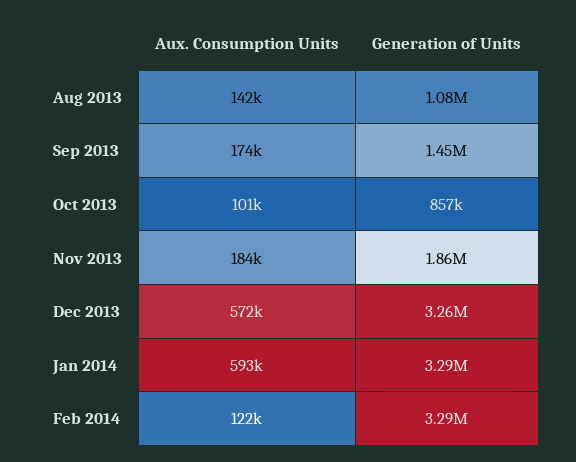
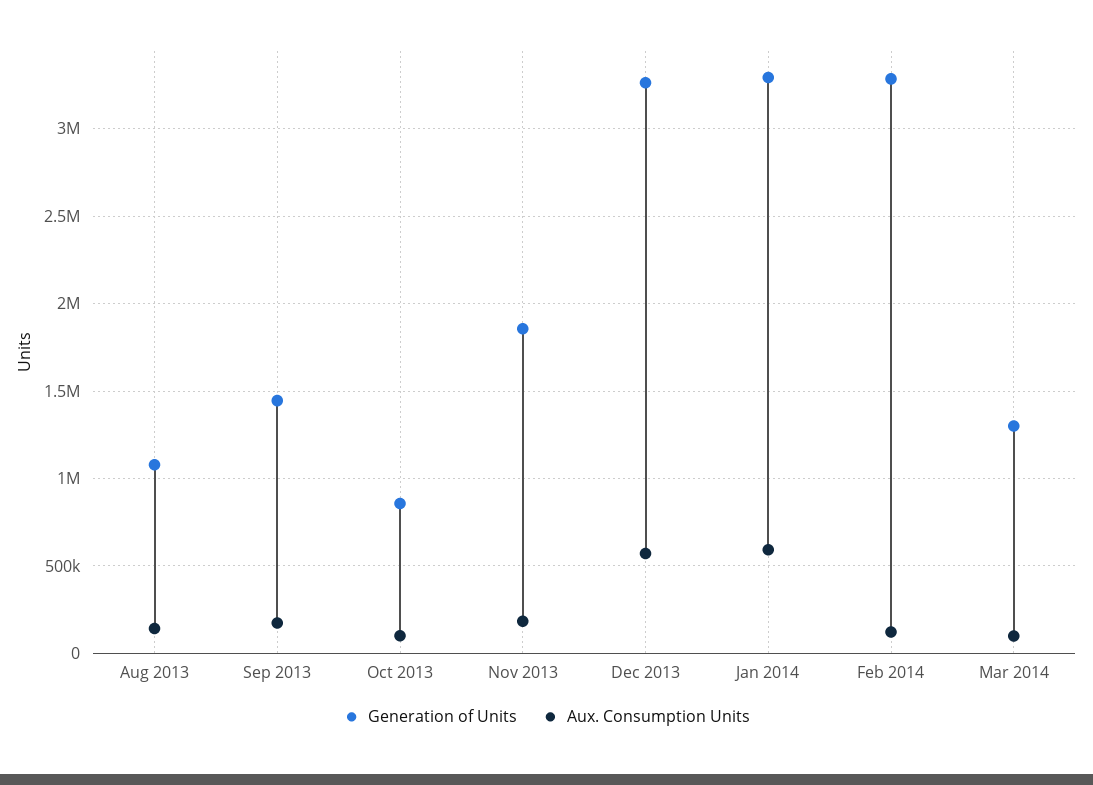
Generation of Units, Mar 2014: none -> 1300000
Aux. Consumption Units, Mar 2014: none -> 100000

